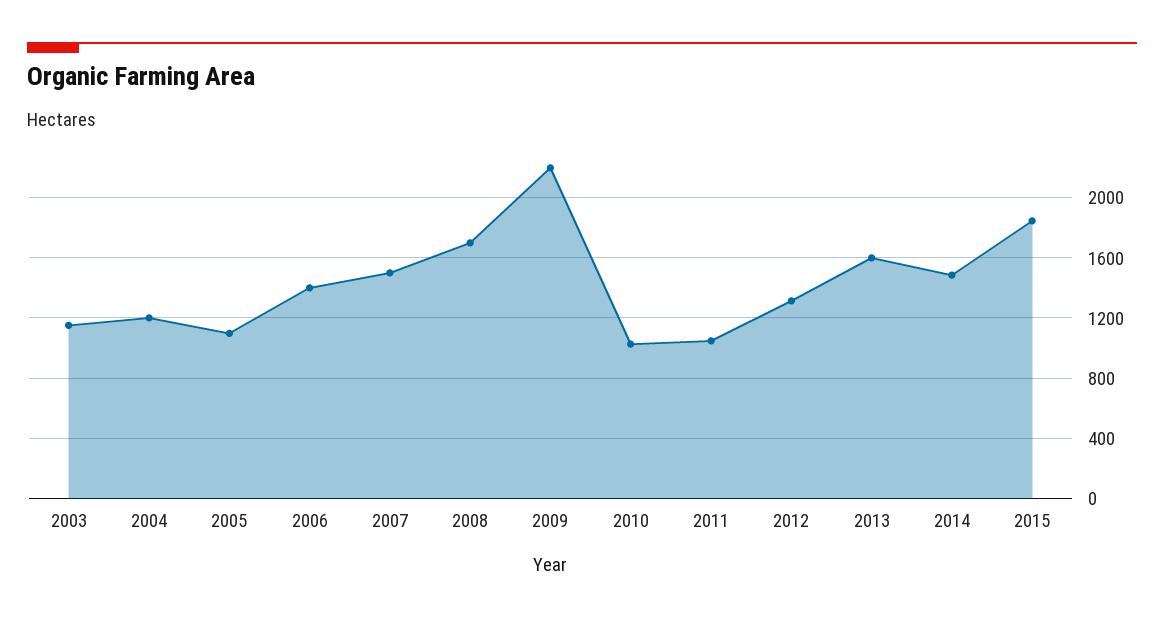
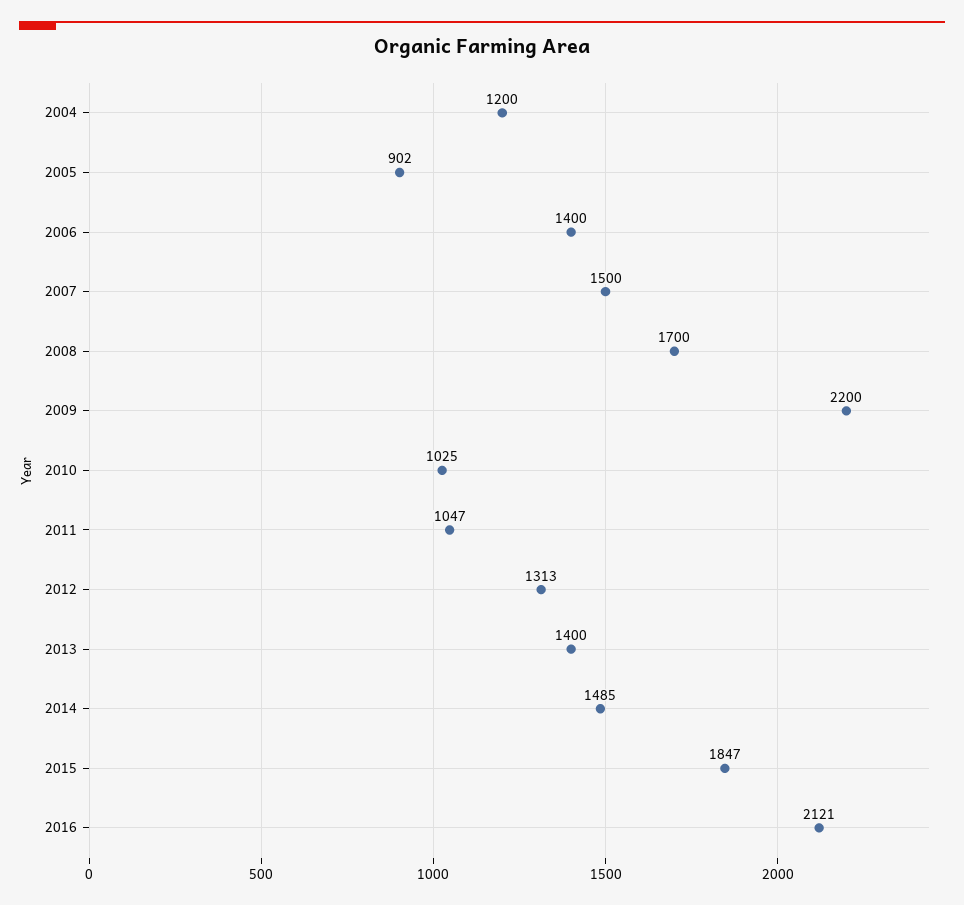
2003: 1150 -> none
2005: 1100 -> 902
2013: 1600 -> 1400
2016: none -> 2121

